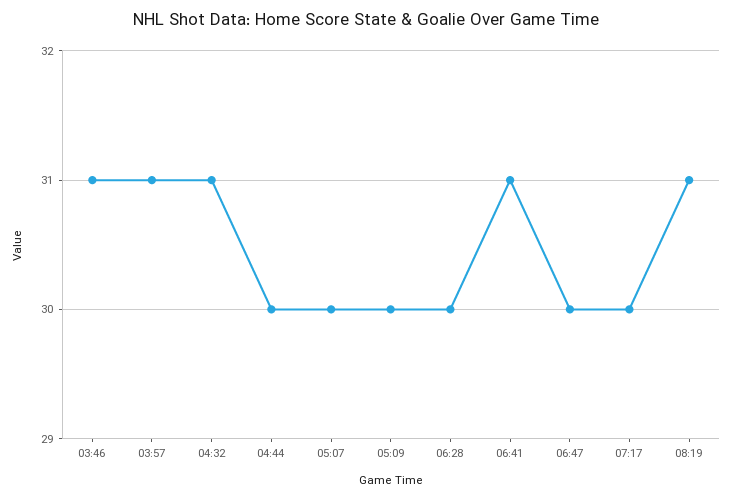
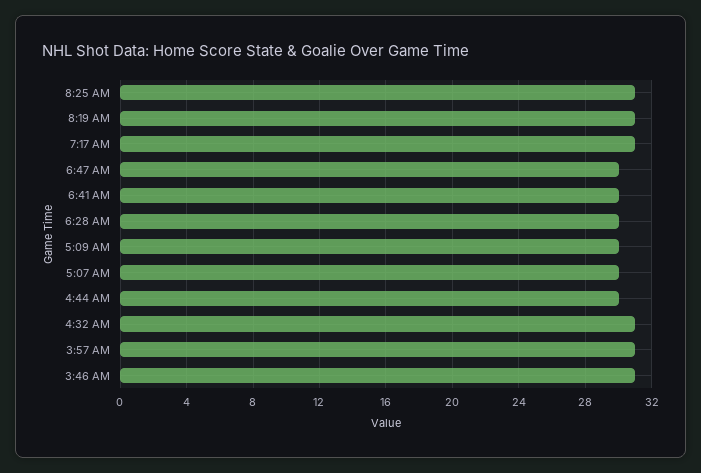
06:41: 31 -> 30
07:17: 30 -> 31
8:25 AM: none -> 31

